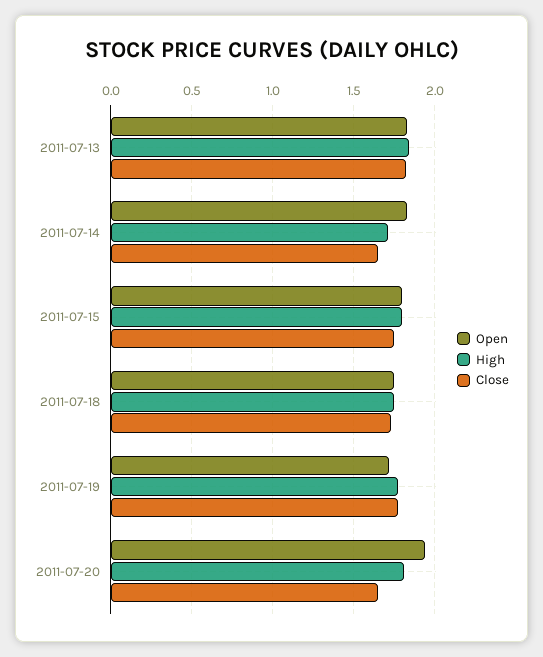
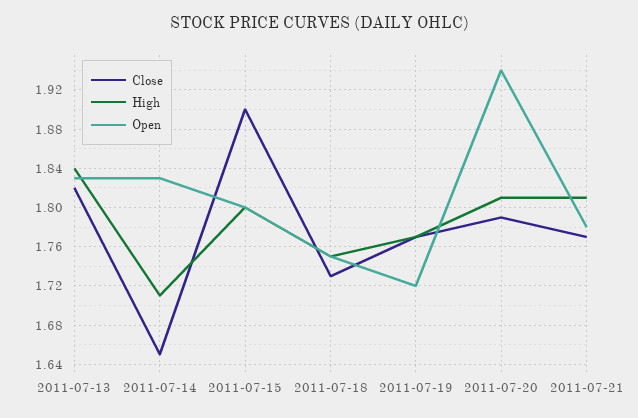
Close, 2011-07-15: 1.75 -> 1.9
Close, 2011-07-20: 1.65 -> 1.79
Close, 2011-07-21: none -> 1.77
High, 2011-07-21: none -> 1.81
Open, 2011-07-21: none -> 1.78

